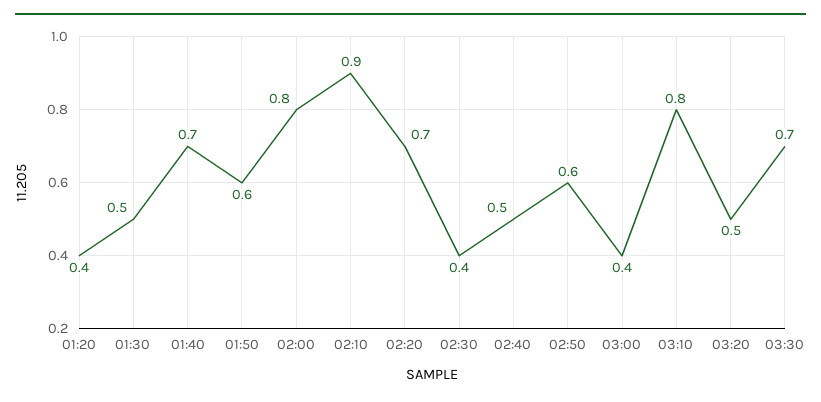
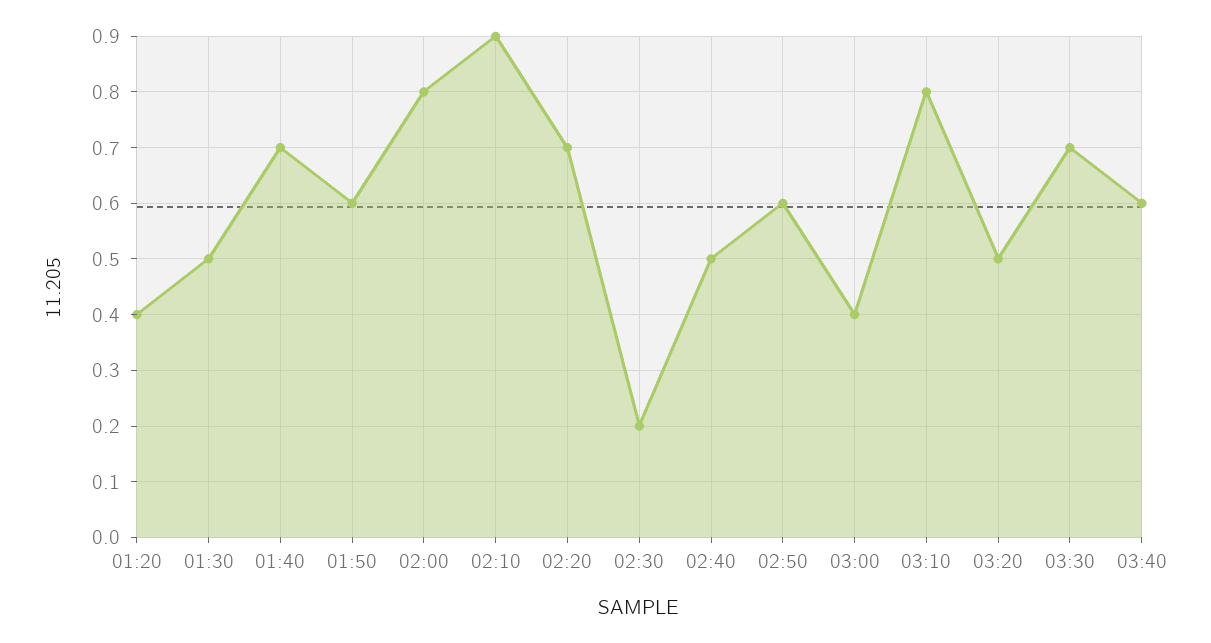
02:30: 0.4 -> 0.2
03:40: none -> 0.6

